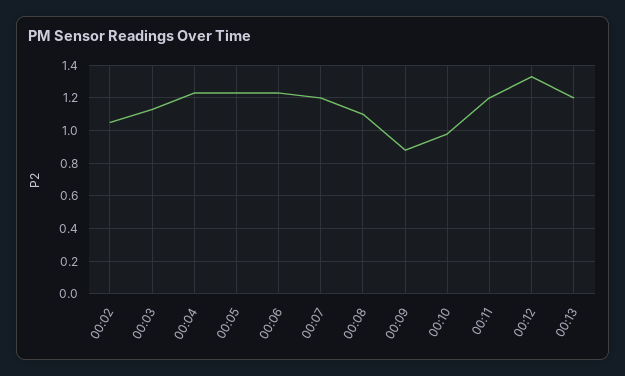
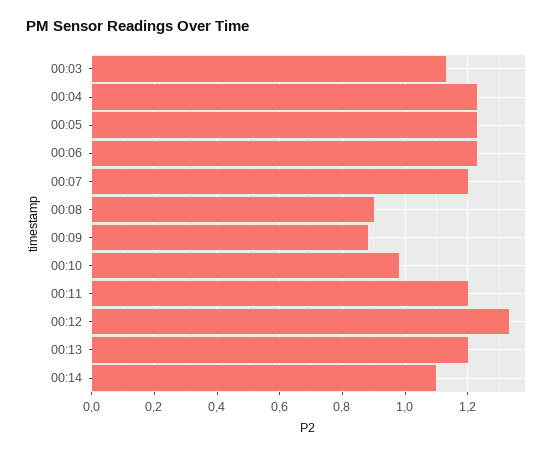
00:02: 1.05 -> none
00:08: 1.1 -> 0.9
00:14: none -> 1.1

